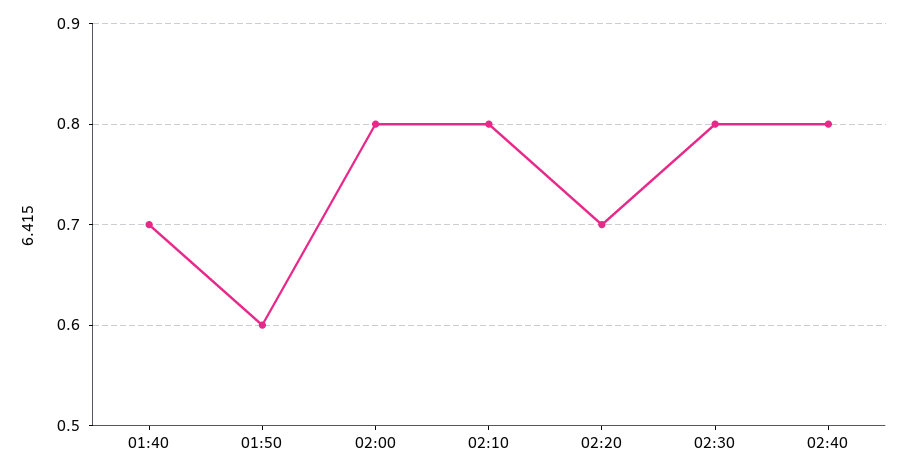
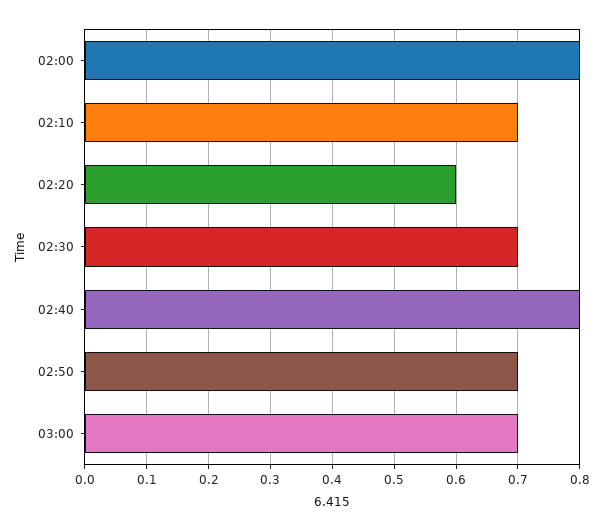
01:40: 0.7 -> none
01:50: 0.6 -> none
02:10: 0.8 -> 0.7
02:20: 0.7 -> 0.6
02:30: 0.8 -> 0.7
02:50: none -> 0.7
03:00: none -> 0.7

